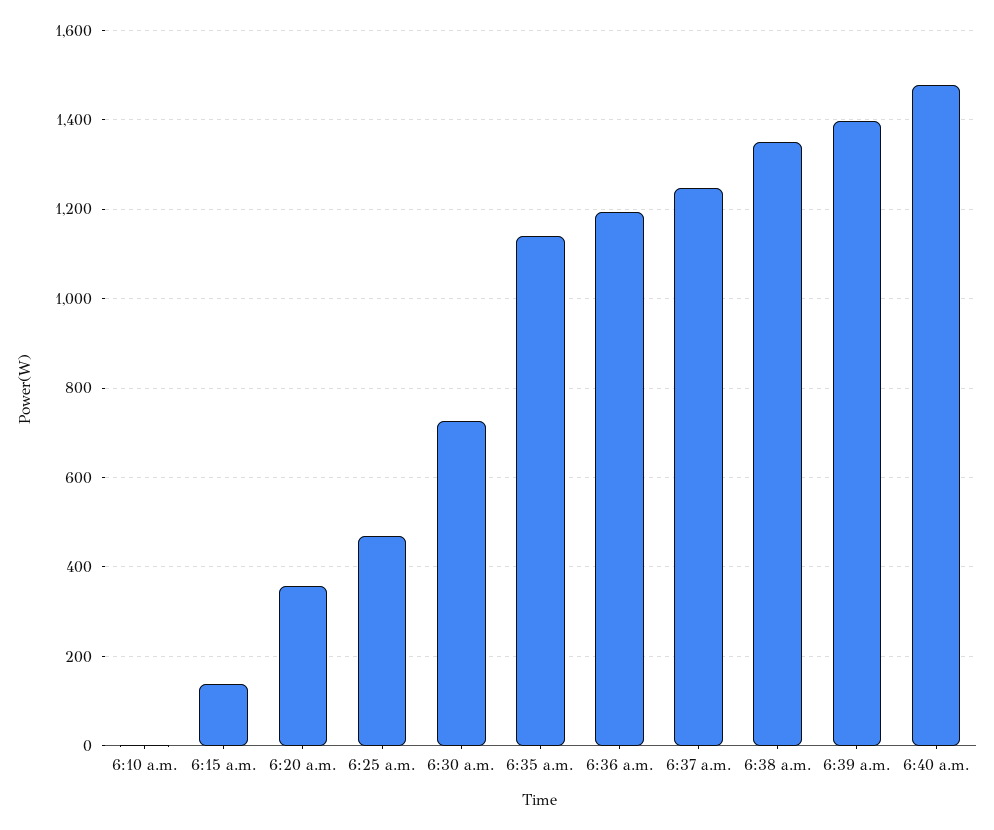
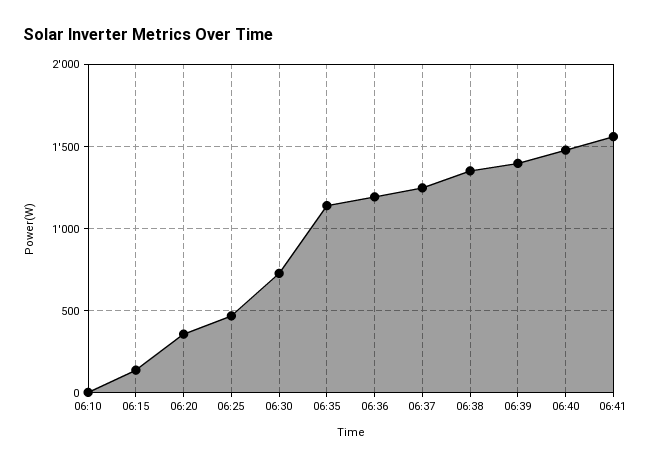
06:41: none -> 1550

